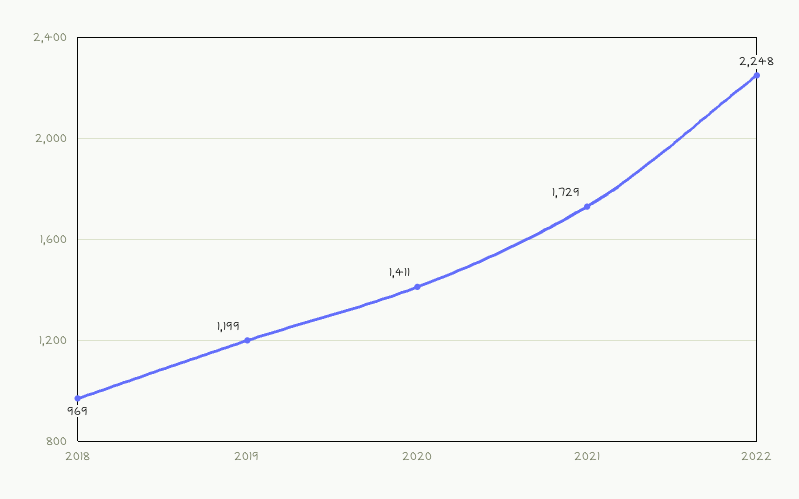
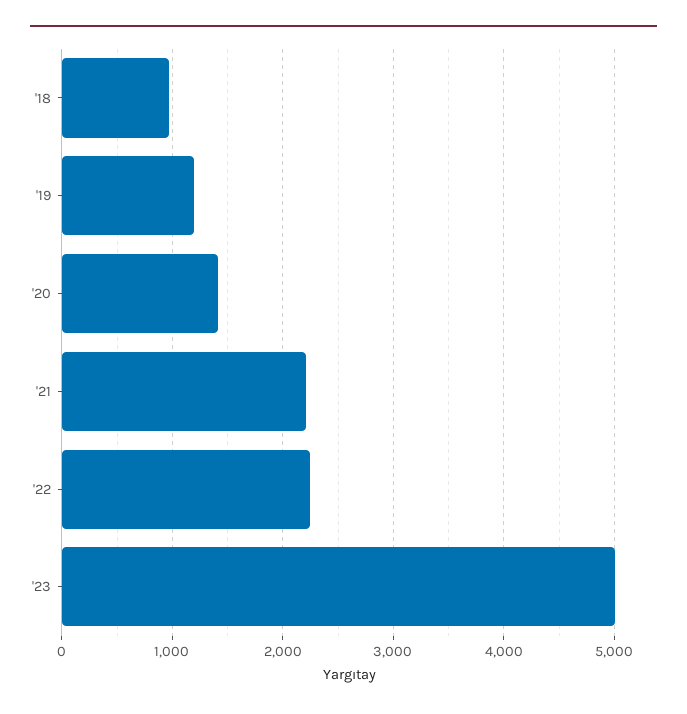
2021: 1729 -> 2200
'23: none -> 5000

